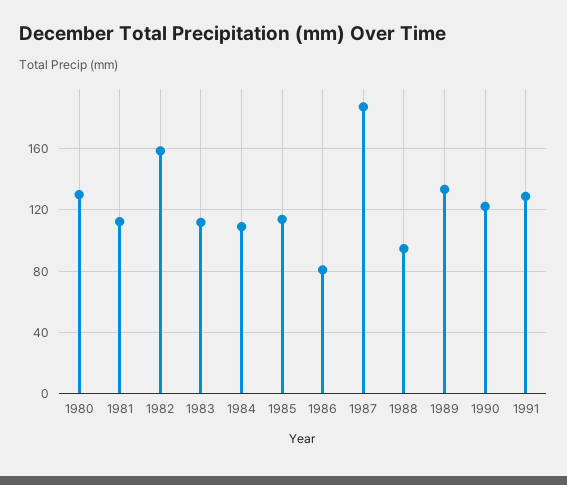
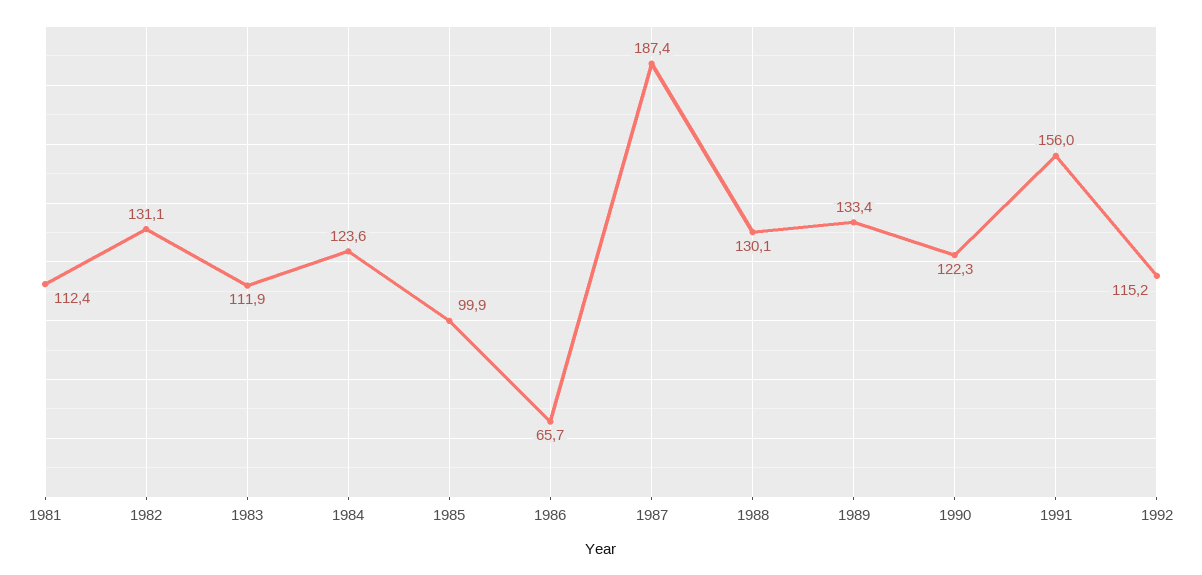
1980: 130 -> none
1982: 160 -> 131.1
1984: 110 -> 123.6
1985: 115 -> 99.9
1986: 80 -> 65.7
1988: 95 -> 130.1
1991: 130 -> 156
1992: none -> 115.2

